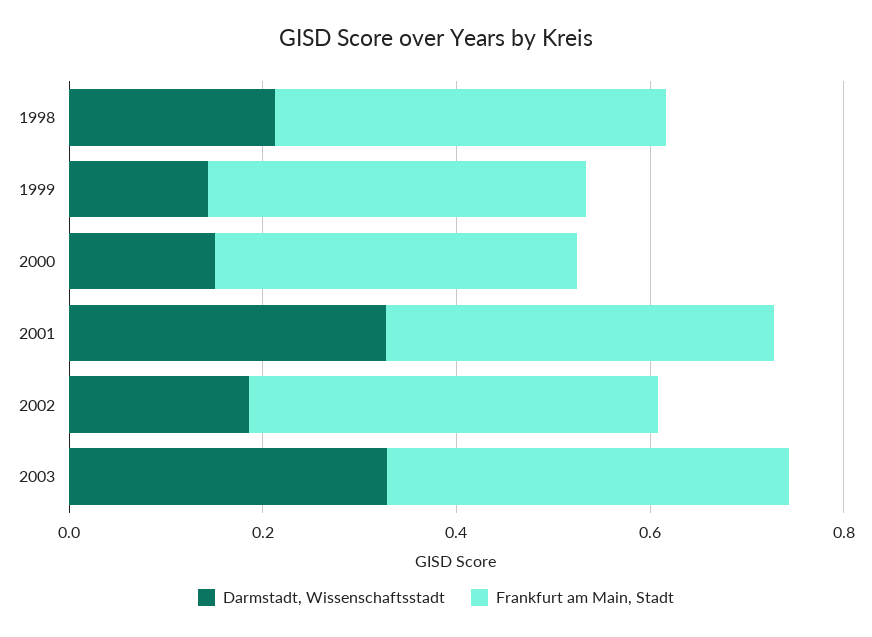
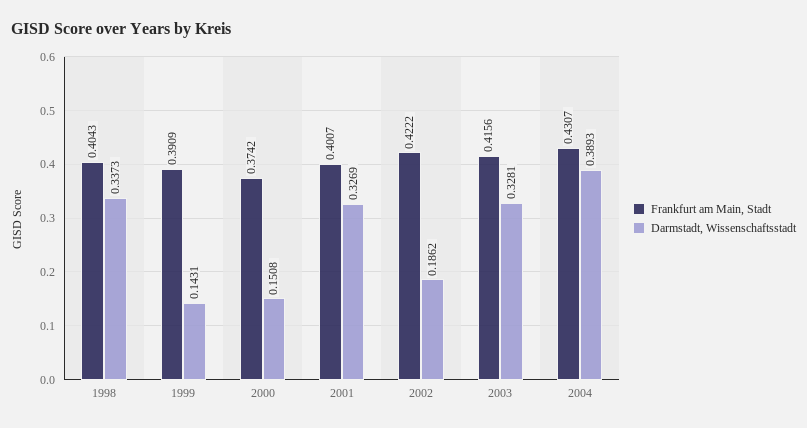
Darmstadt, Wissenschaftsstadt, 1998: 0.2 -> 0.3373
Frankfurt am Main, Stadt, 2004: none -> 0.4307
Darmstadt, Wissenschaftsstadt, 2004: none -> 0.3893

